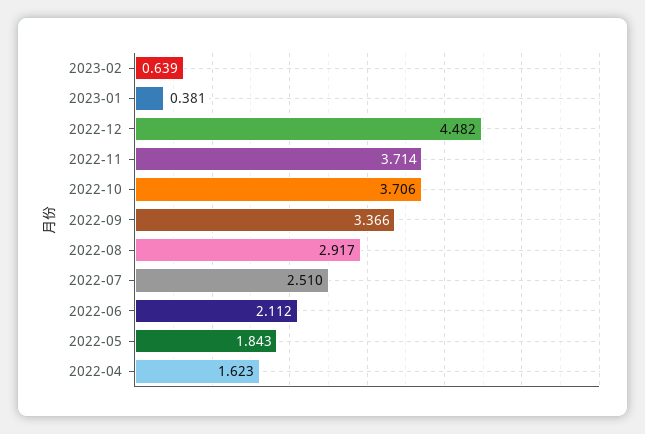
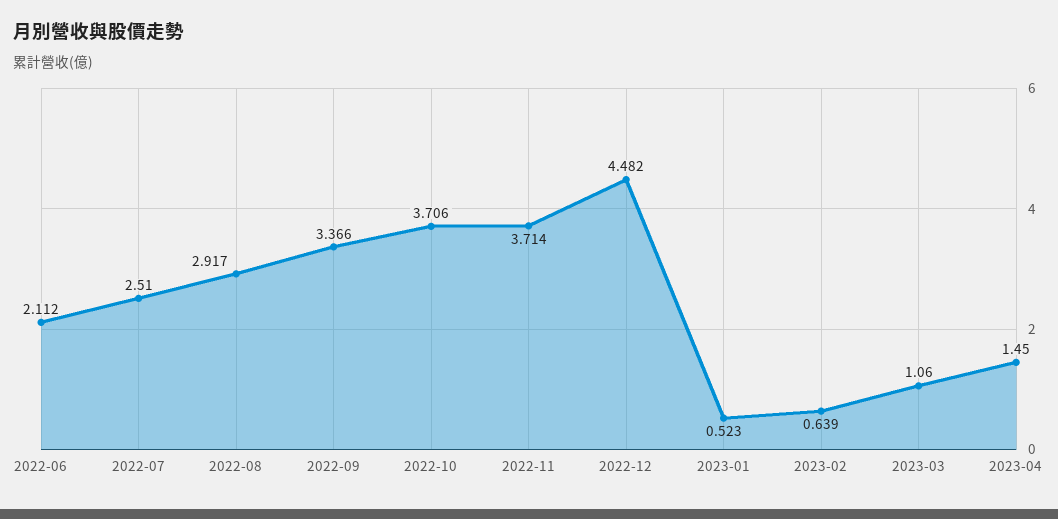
2023-01: 0.381 -> 0.523
2022-05: 1.843 -> none
2022-04: 1.623 -> none
2023-03: none -> 1.06
2023-04: none -> 1.45

